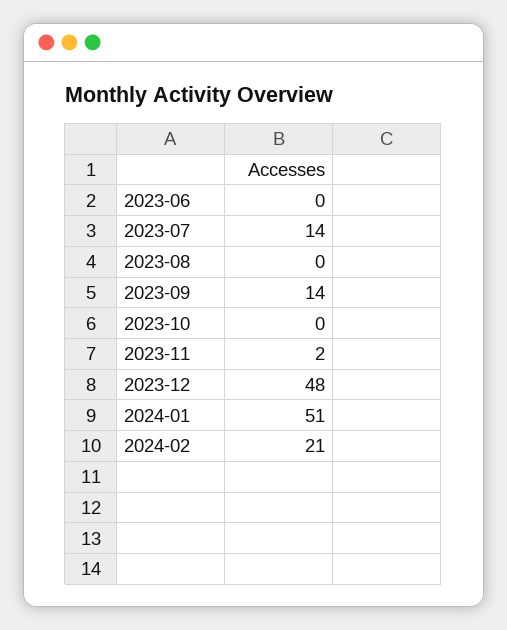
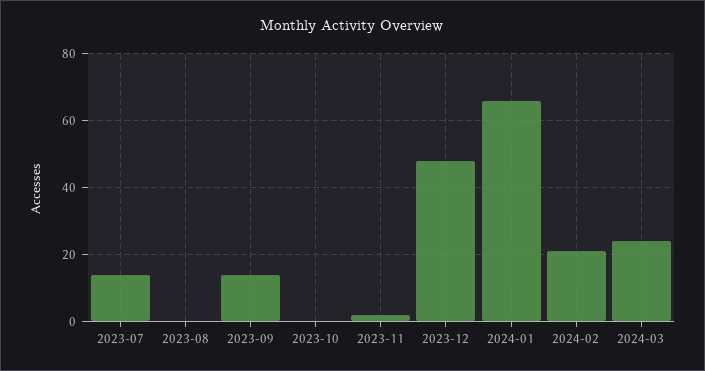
2023-06: 0 -> none
2024-01: 51 -> 65
2024-03: none -> 25

